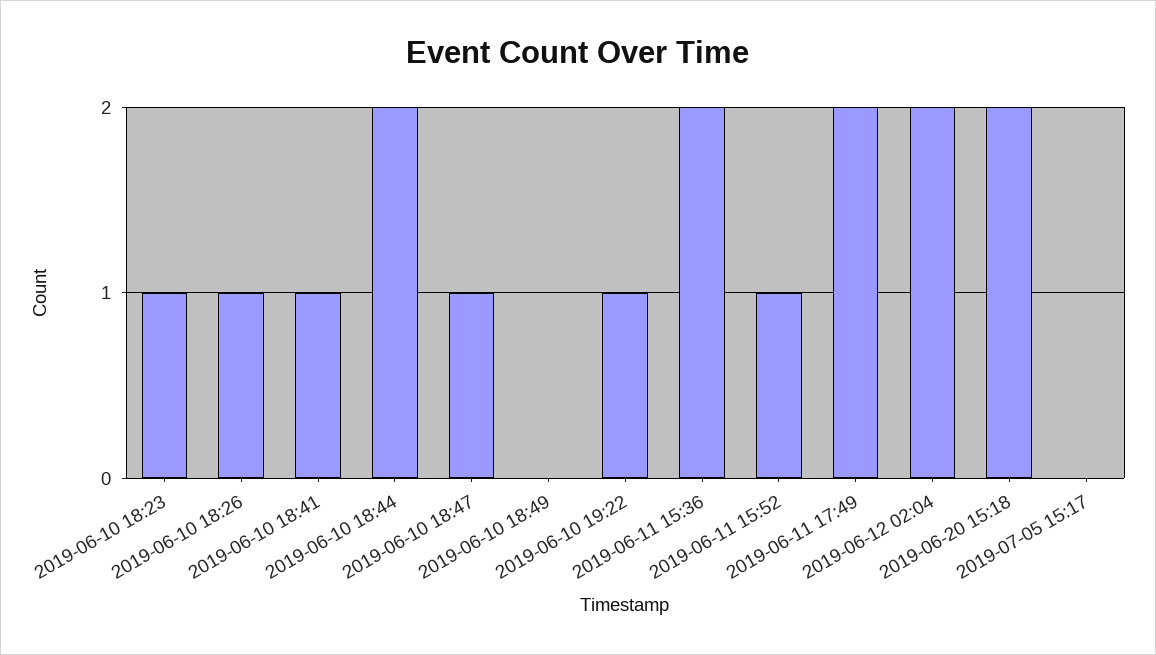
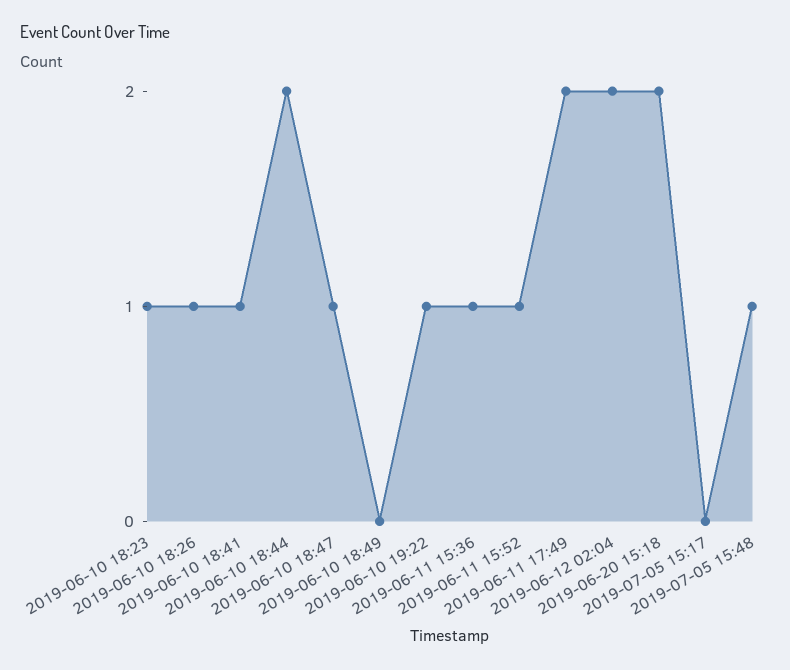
2019-06-11 15:36: 2 -> 1
2019-07-05 15:48: none -> 1

